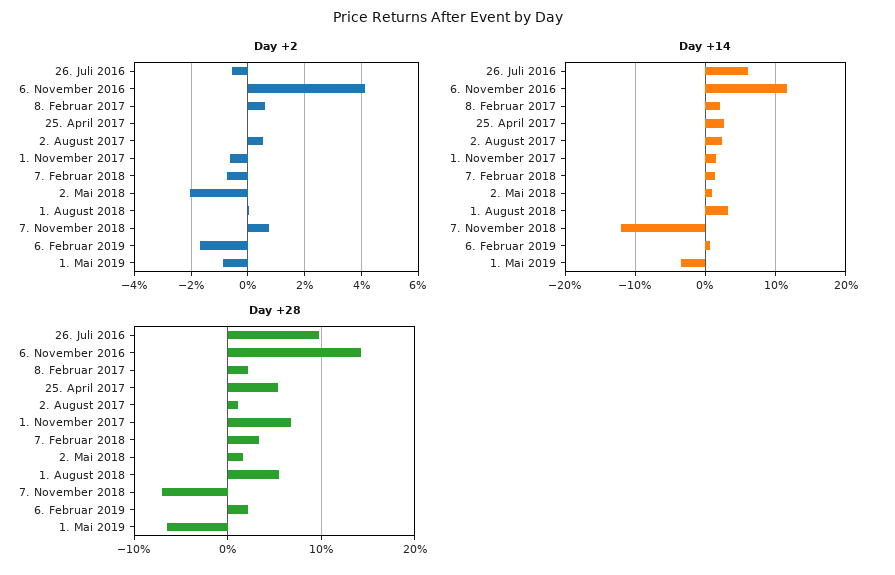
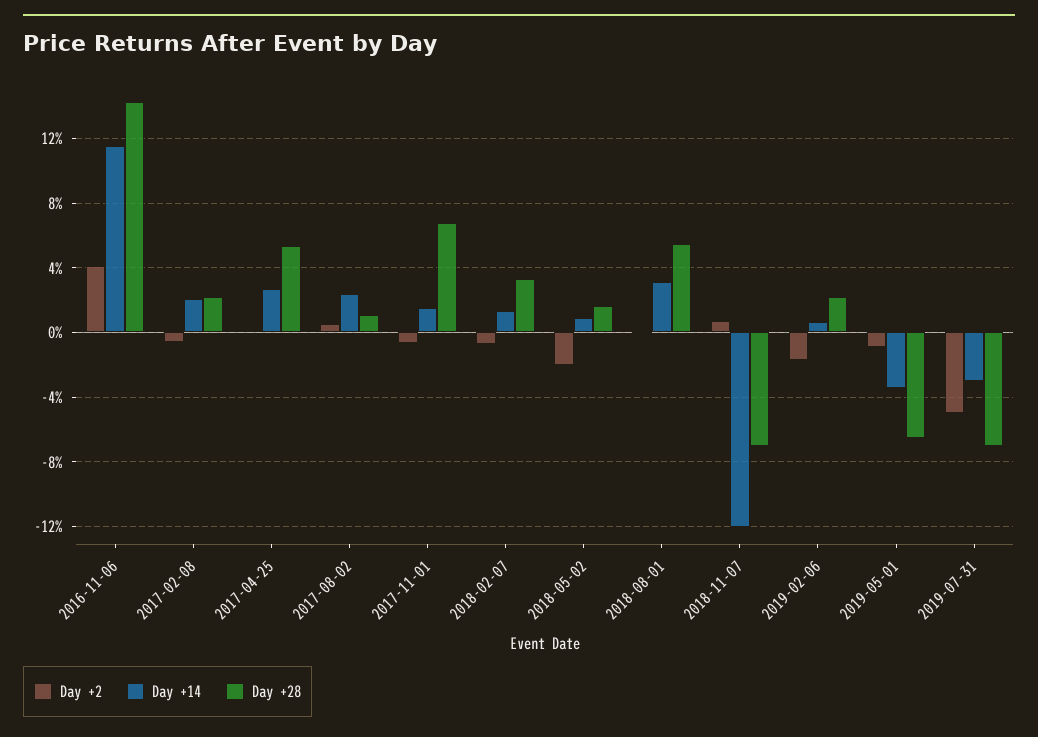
Day +2, 26. Juli 2016: -0.5 -> none
Day +2, 8. Februar 2017: 0.5 -> -0.5
Day +14, 26. Juli 2016: 6 -> none
Day +28, 26. Juli 2016: 10 -> none
Day +2, 2019-07-31: none -> -5
Day +14, 2019-07-31: none -> -3
Day +28, 2019-07-31: none -> -7

